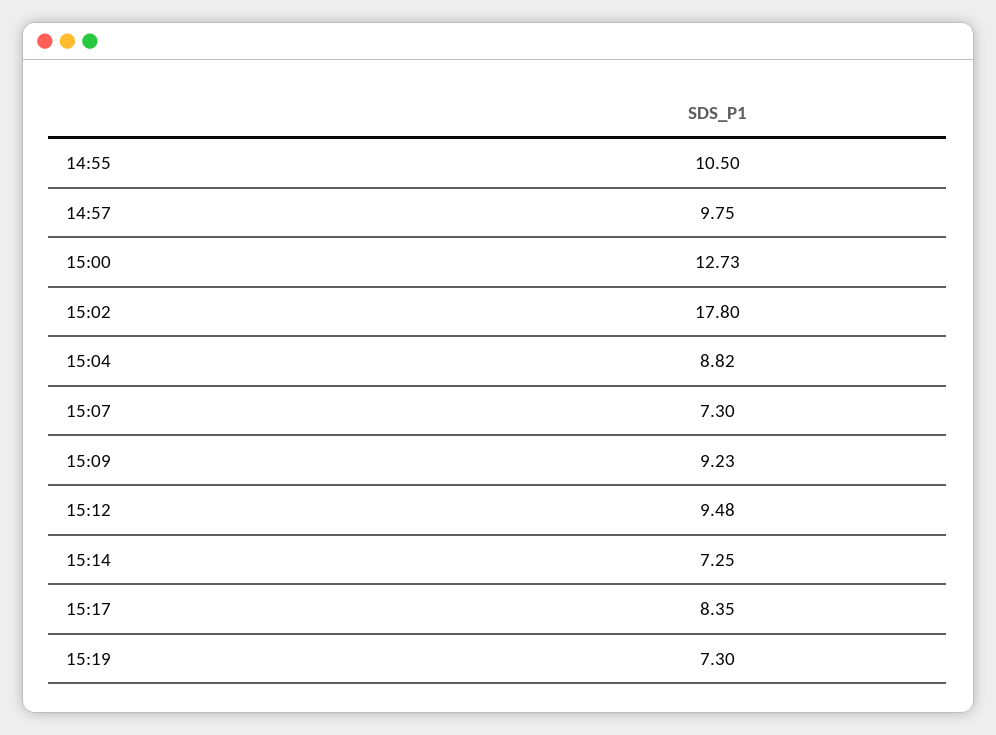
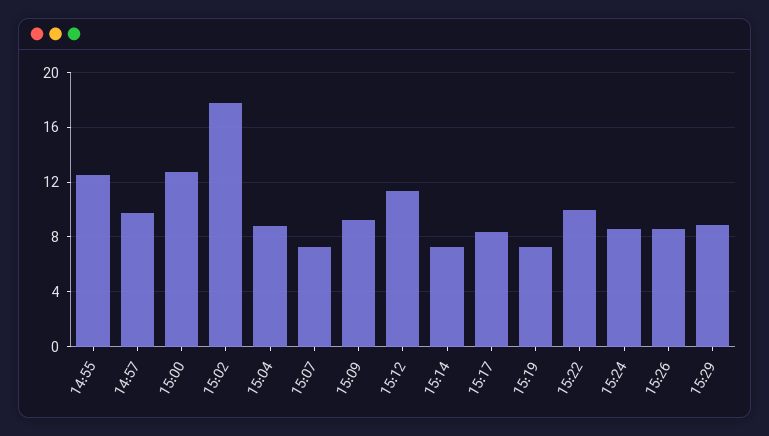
14:55: 10.5 -> 12.5
15:12: 9.48 -> 11.5
15:22: none -> 10
15:24: none -> 8.5
15:26: none -> 8.5
15:29: none -> 9

